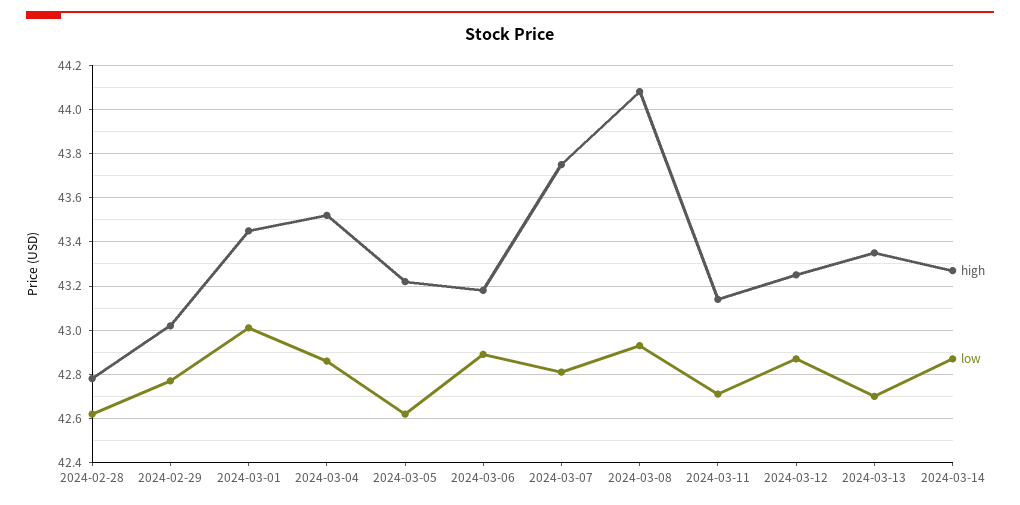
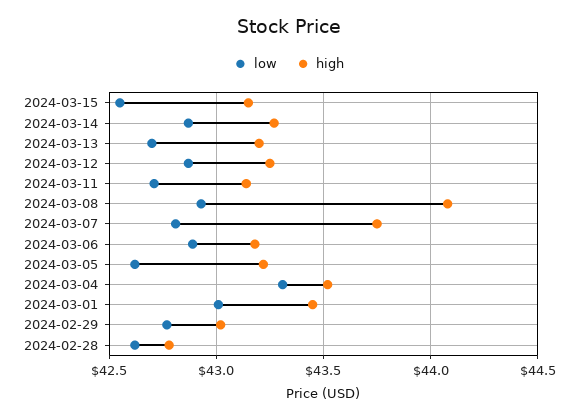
low, 2024-03-04: 42.85 -> 43.3
high, 2024-03-13: 43.35 -> 43.2
low, 2024-03-15: none -> 42.55
high, 2024-03-15: none -> 43.15

